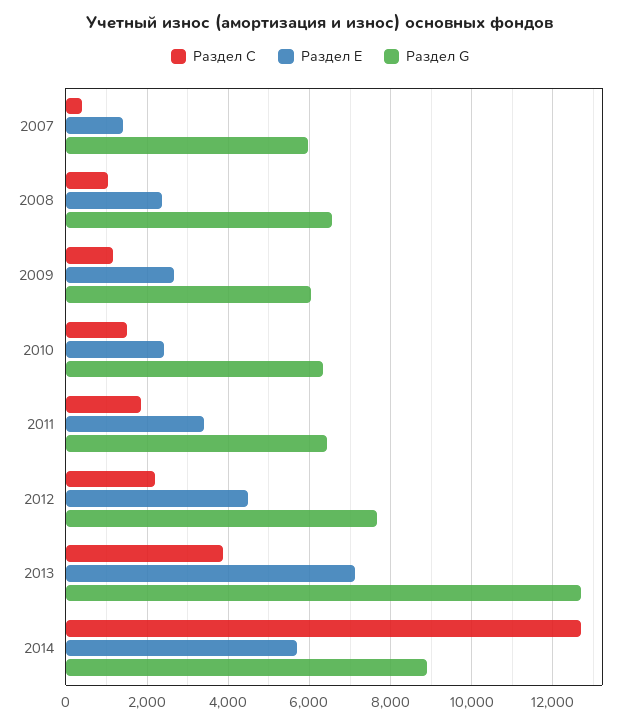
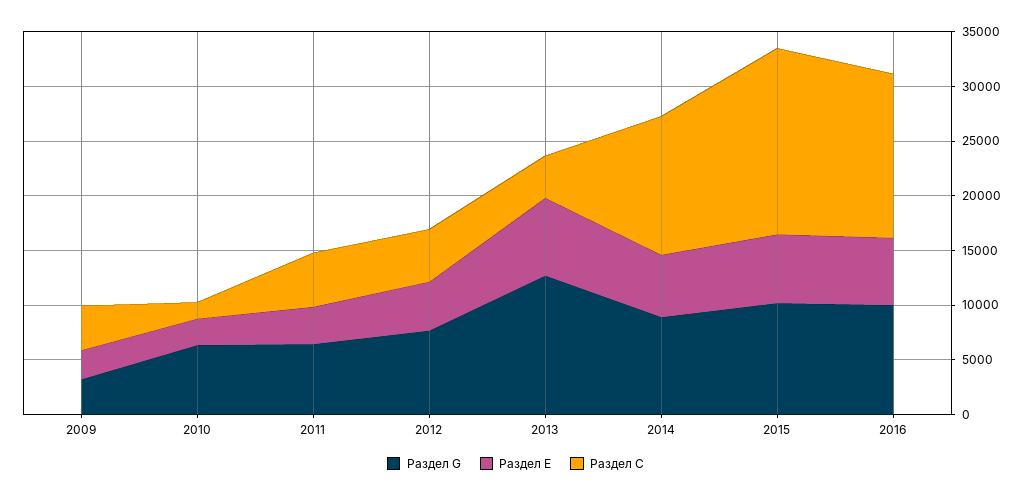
Раздел С, 2007: 400 -> none
Раздел Е, 2007: 1400 -> none
Раздел G, 2007: 6000 -> none
Раздел С, 2008: 1000 -> none
Раздел Е, 2008: 2400 -> none
Раздел G, 2008: 6600 -> none
Раздел С, 2009: 1200 -> 4000
Раздел G, 2009: 6000 -> 3000
Раздел С, 2011: 1800 -> 5000
Раздел С, 2012: 2200 -> 5000
Раздел G, 2015: none -> 10000
Раздел Е, 2015: none -> 6000
Раздел С, 2015: none -> 17000
Раздел G, 2016: none -> 10000
Раздел Е, 2016: none -> 6000
Раздел С, 2016: none -> 15000

